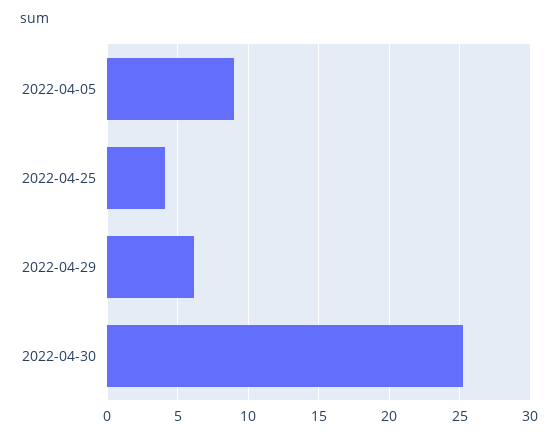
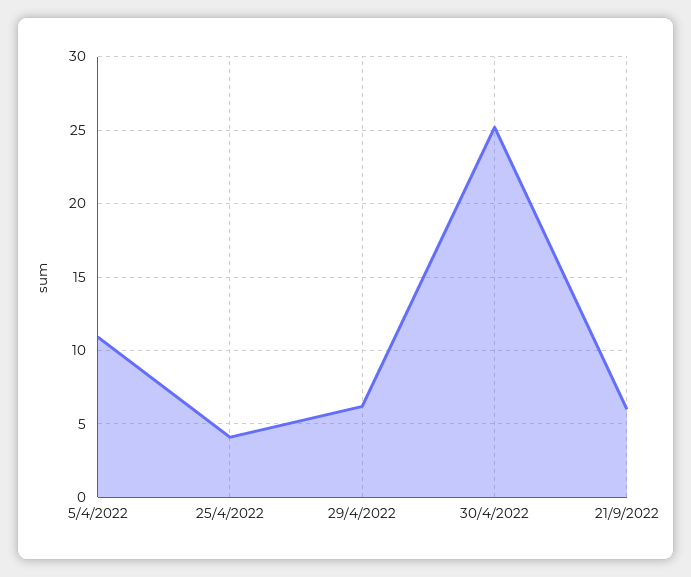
2022-04-05: 9 -> 11
21/9/2022: none -> 6

